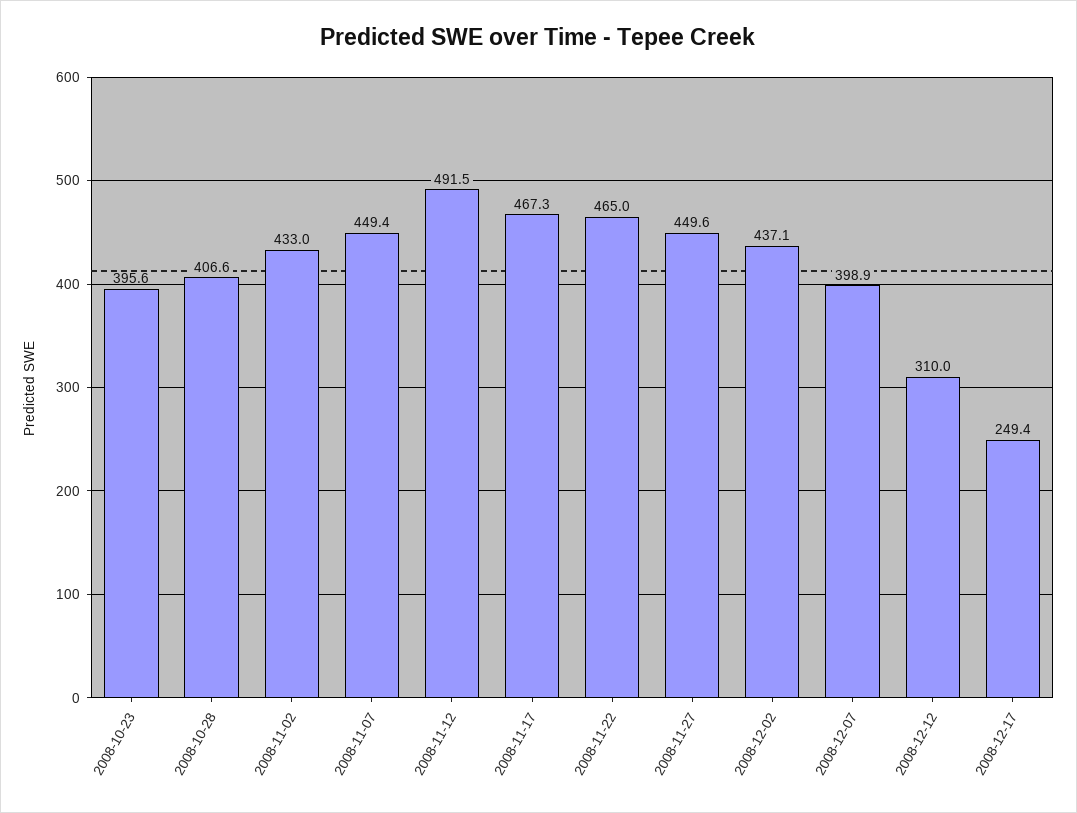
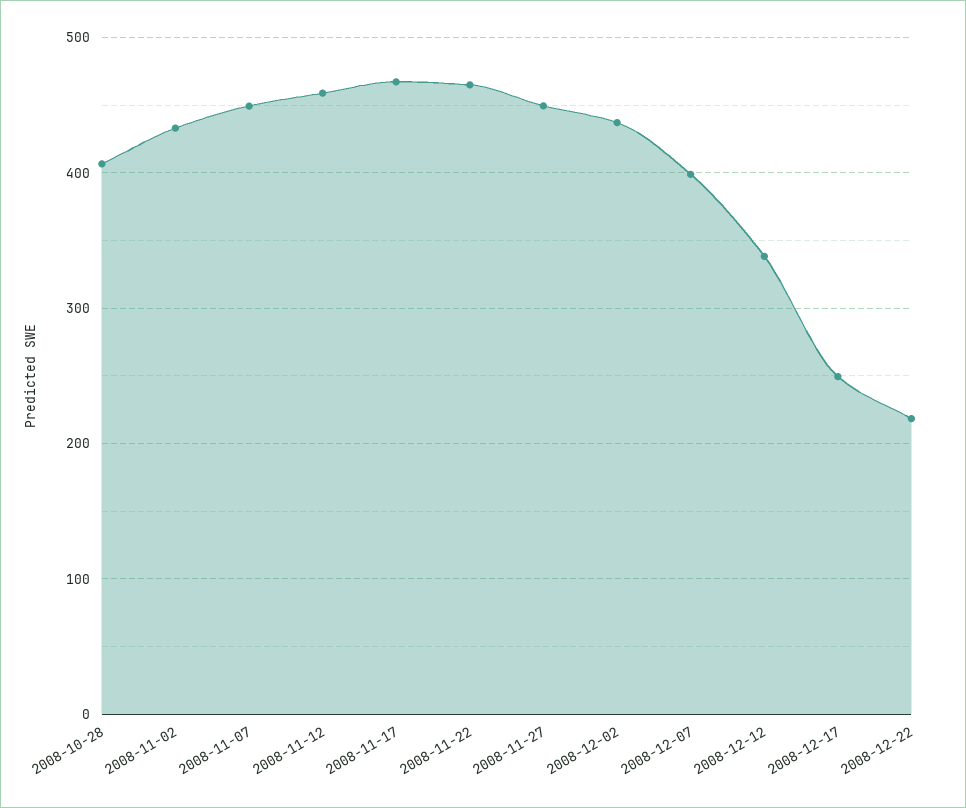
2008-10-23: 395.6 -> none
2008-11-12: 491.5 -> 460
2008-12-12: 310 -> 340
2008-12-22: none -> 220

